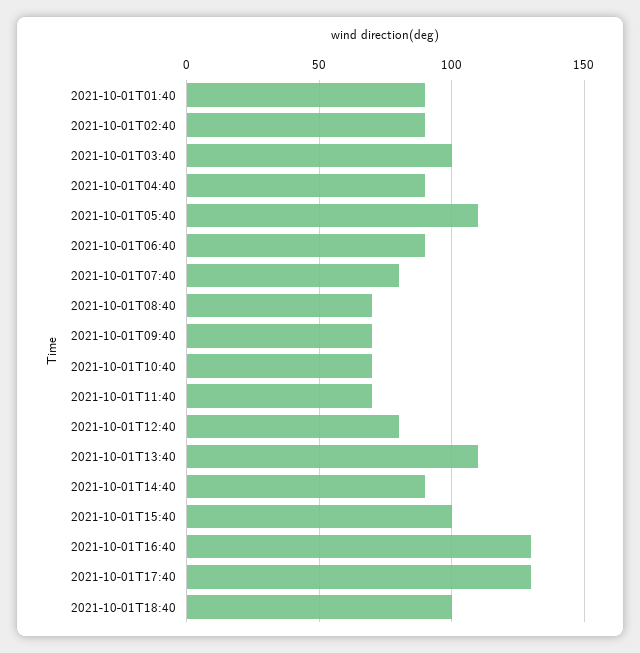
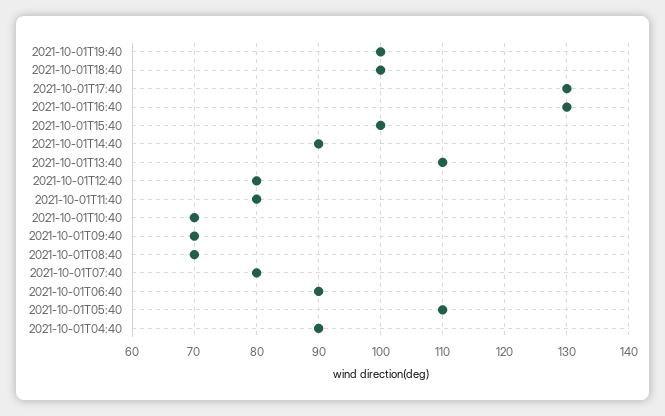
2021-10-01T01:40: 90 -> none
2021-10-01T02:40: 90 -> none
2021-10-01T03:40: 100 -> none
2021-10-01T11:40: 70 -> 80
2021-10-01T19:40: none -> 100

